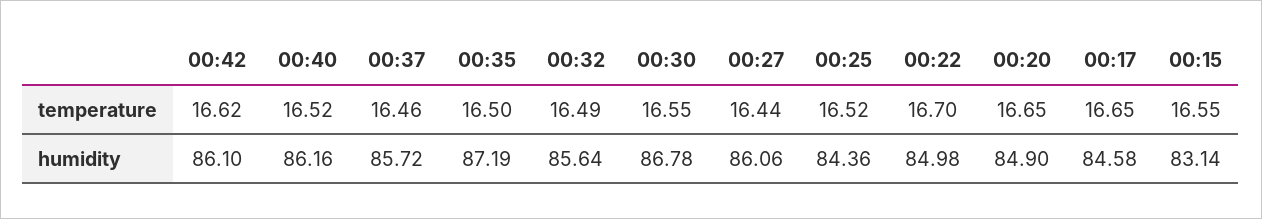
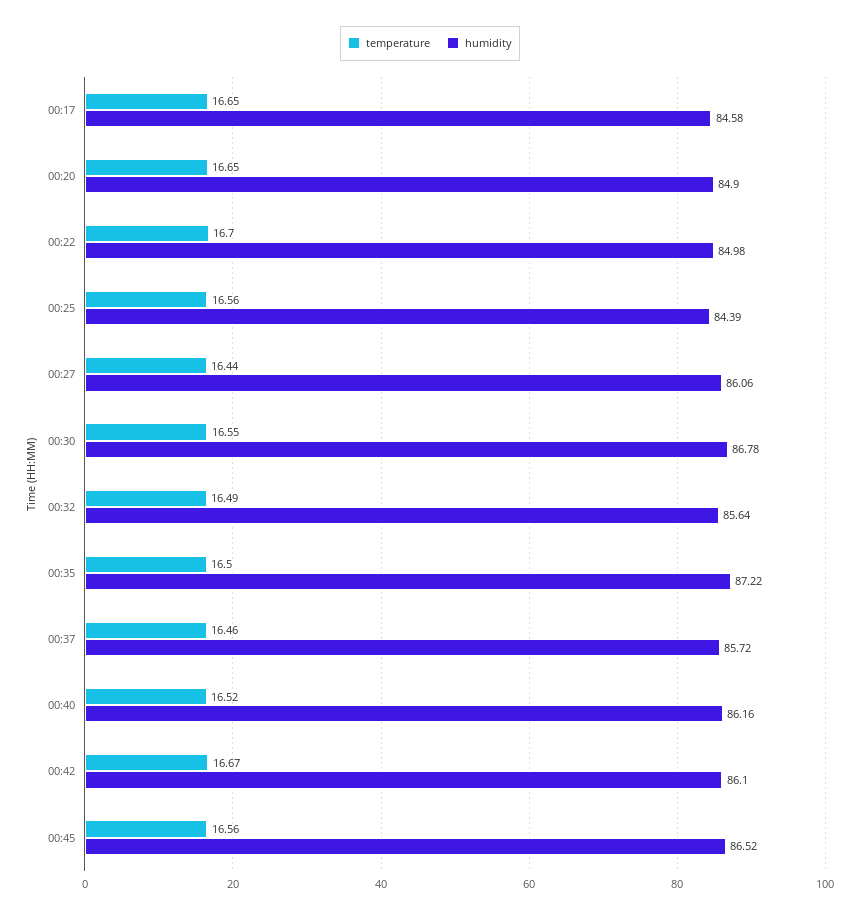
temperature, 00:42: 16.62 -> 16.67
temperature, 00:25: 16.52 -> 16.56
temperature, 00:15: 16.55 -> none
humidity, 00:35: 87.19 -> 87.22
humidity, 00:25: 84.36 -> 84.39
humidity, 00:15: 83.14 -> none
temperature, 00:45: none -> 16.56
humidity, 00:45: none -> 86.52

